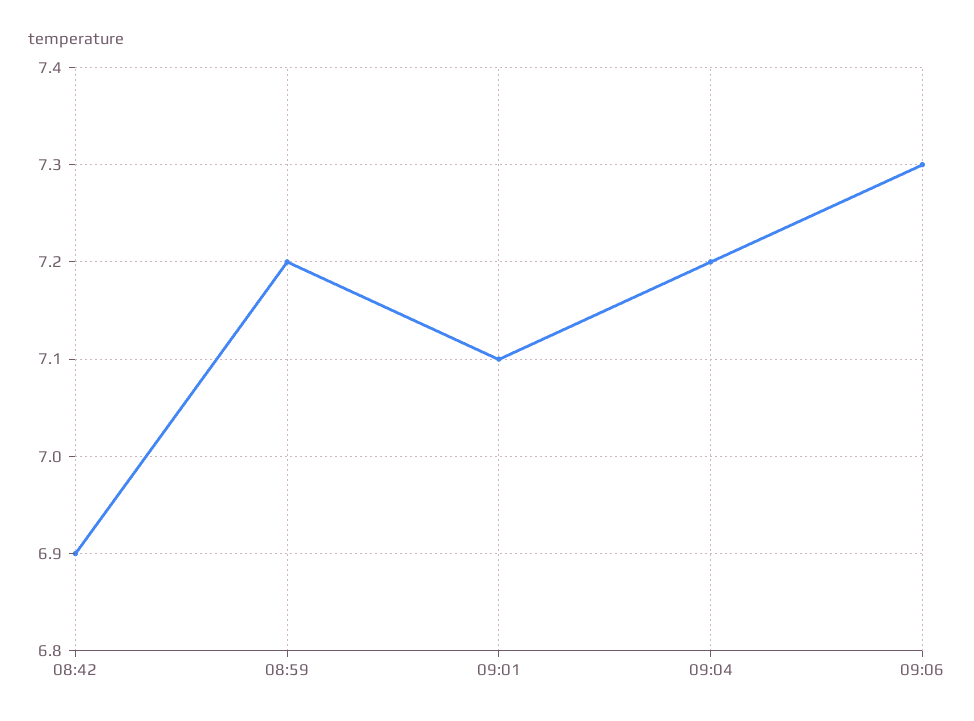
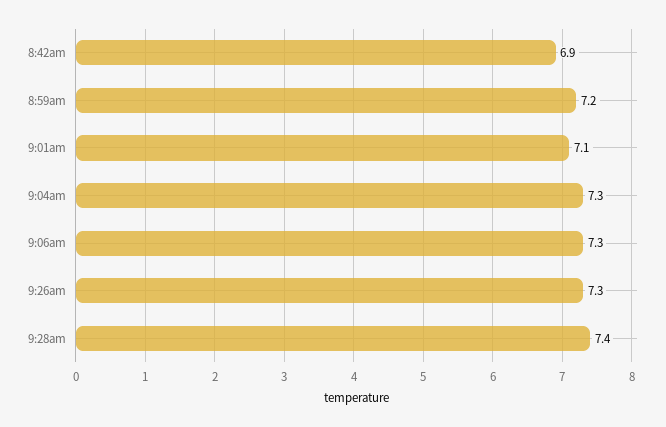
09:04: 7.2 -> 7.3
9:26am: none -> 7.3
9:28am: none -> 7.4

